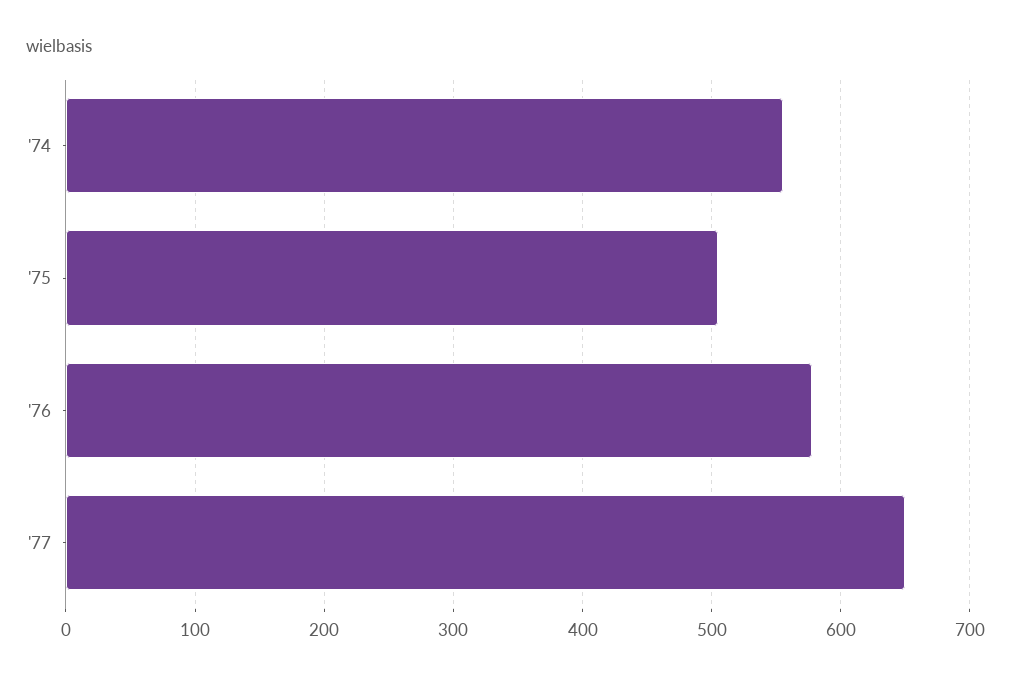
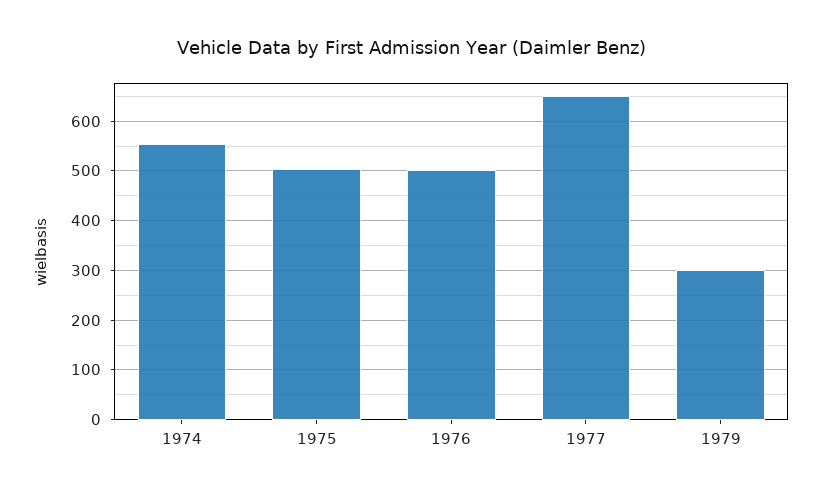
'76: 580 -> 500
1979: none -> 300

